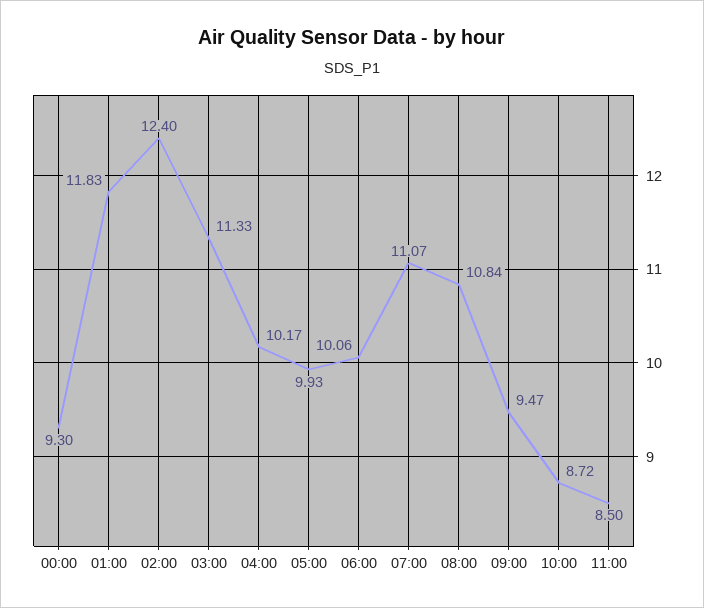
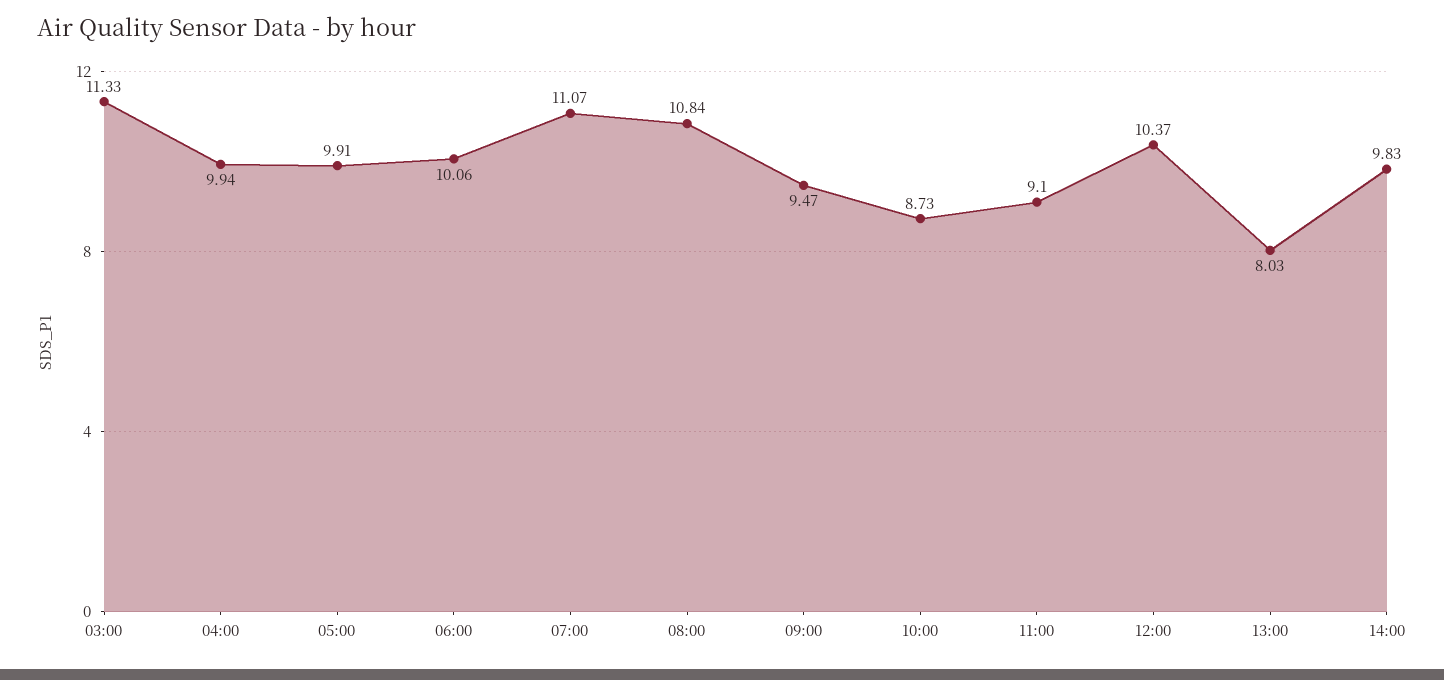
00:00: 9.3 -> none
01:00: 11.83 -> none
02:00: 12.4 -> none
04:00: 10.17 -> 9.94
05:00: 9.93 -> 9.91
10:00: 8.72 -> 8.73
11:00: 8.5 -> 9.1
12:00: none -> 10.37
13:00: none -> 8.03
14:00: none -> 9.83

